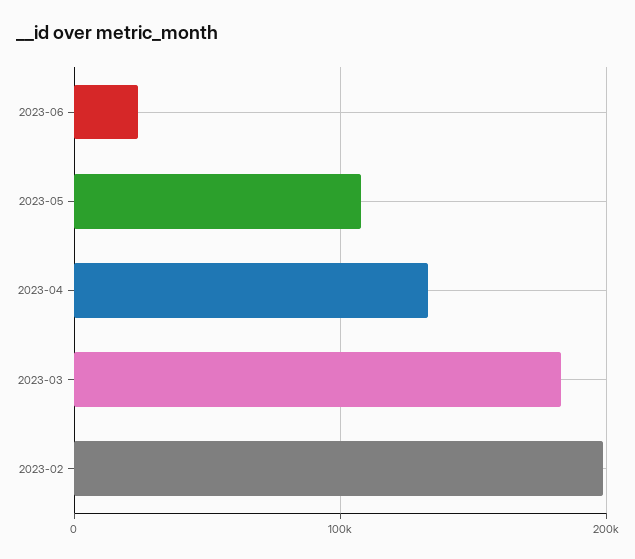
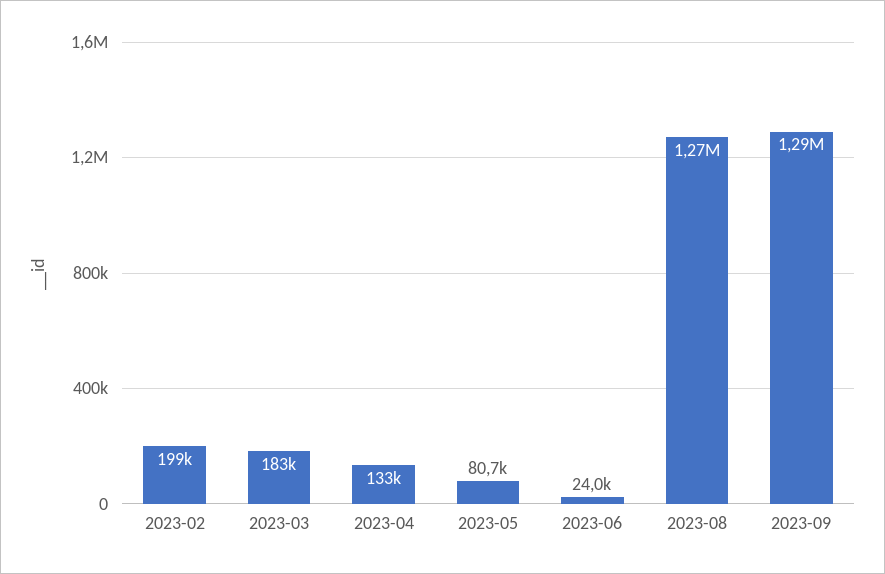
2023-05: 110000 -> 80700
2023-08: none -> 1270000
2023-09: none -> 1290000

